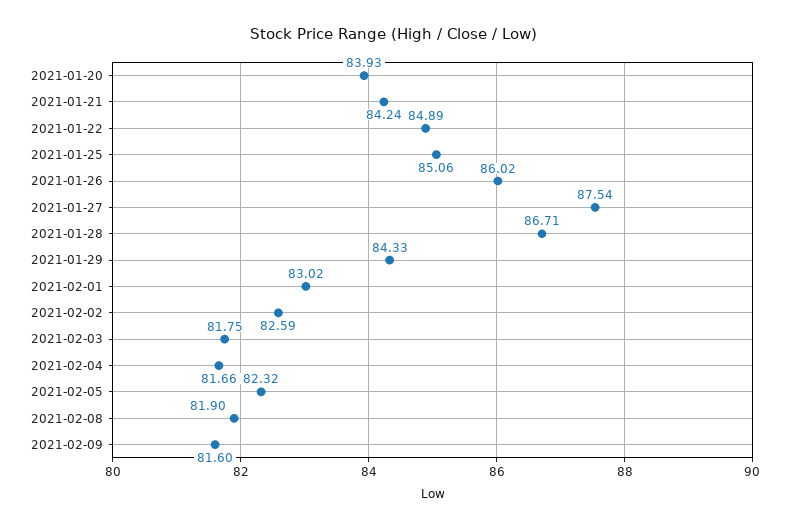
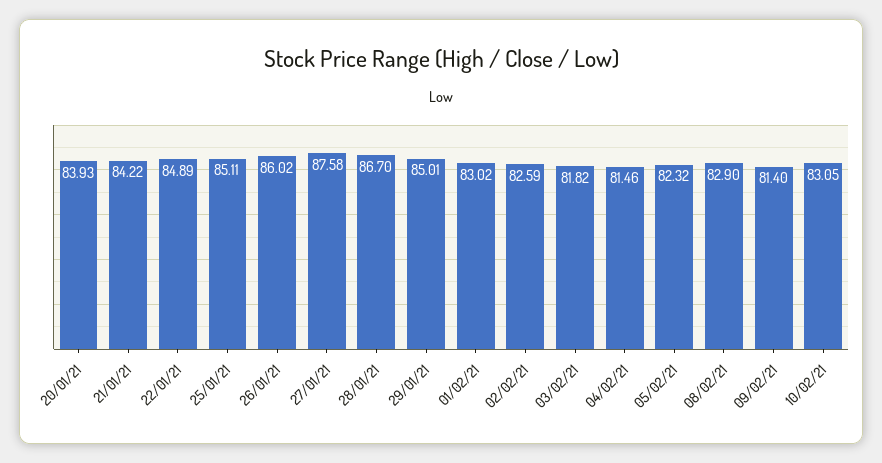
2021-01-21: 84.24 -> 84.22
2021-01-25: 85.06 -> 85.11
2021-01-27: 87.54 -> 87.58
2021-01-28: 86.71 -> 86.7
2021-01-29: 84.33 -> 85.01
2021-02-03: 81.75 -> 81.82
2021-02-04: 81.66 -> 81.46
2021-02-08: 81.9 -> 82.9
2021-02-09: 81.6 -> 81.4
10/02/21: none -> 83.05

